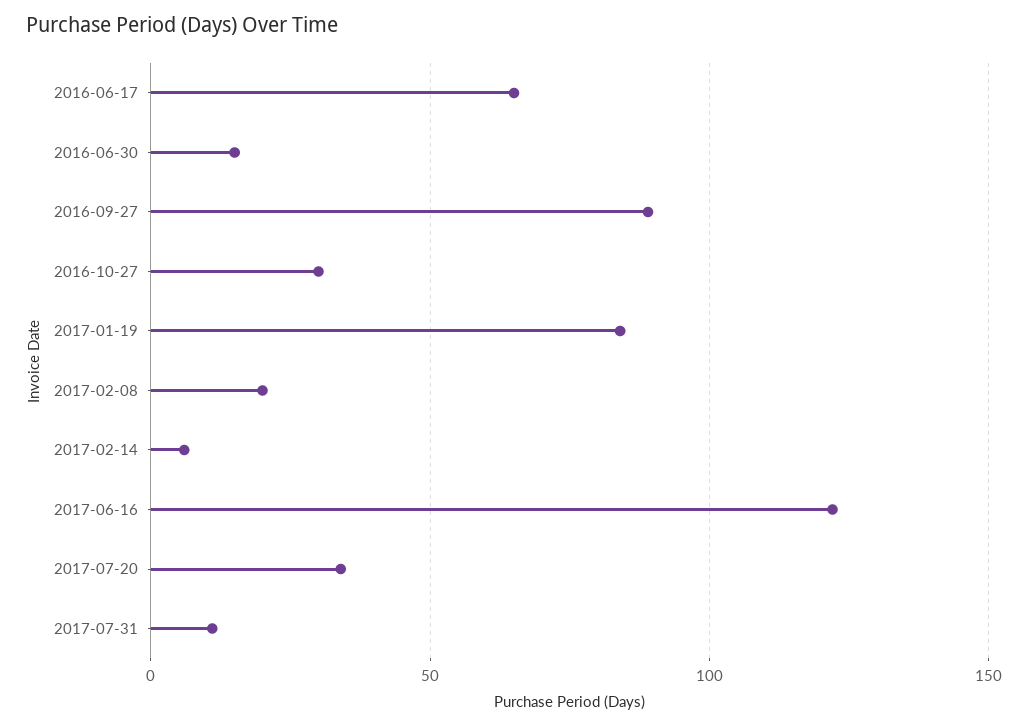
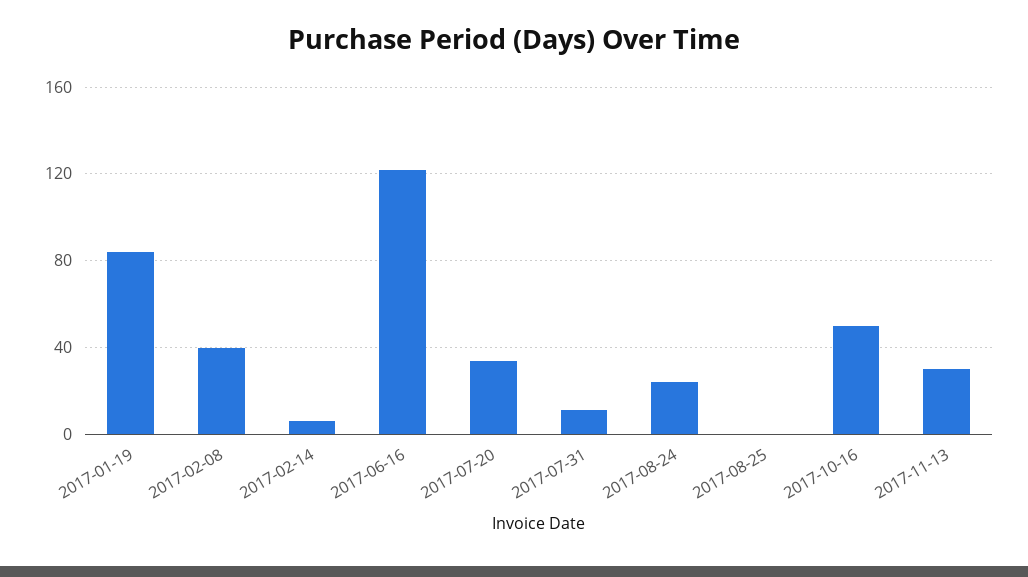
2016-06-17: 65 -> none
2016-06-30: 15 -> none
2016-09-27: 90 -> none
2016-10-27: 30 -> none
2017-02-08: 20 -> 40
2017-08-24: none -> 25
2017-08-25: none -> 0
2017-10-16: none -> 50
2017-11-13: none -> 30

